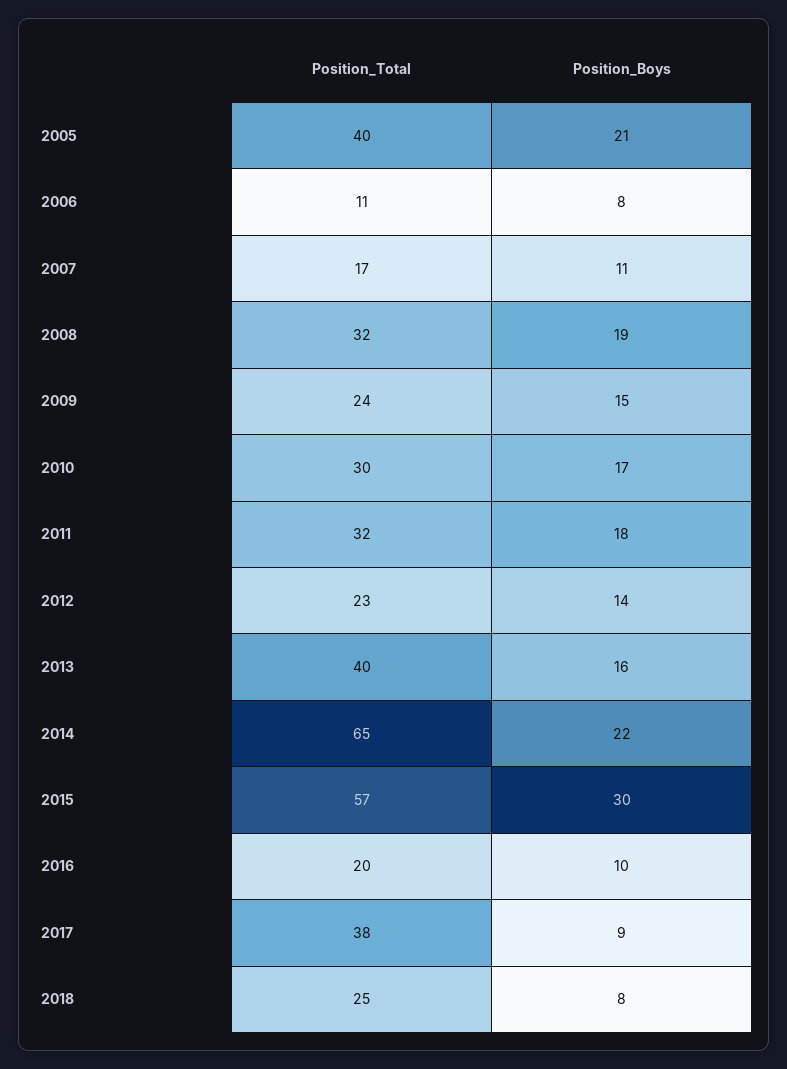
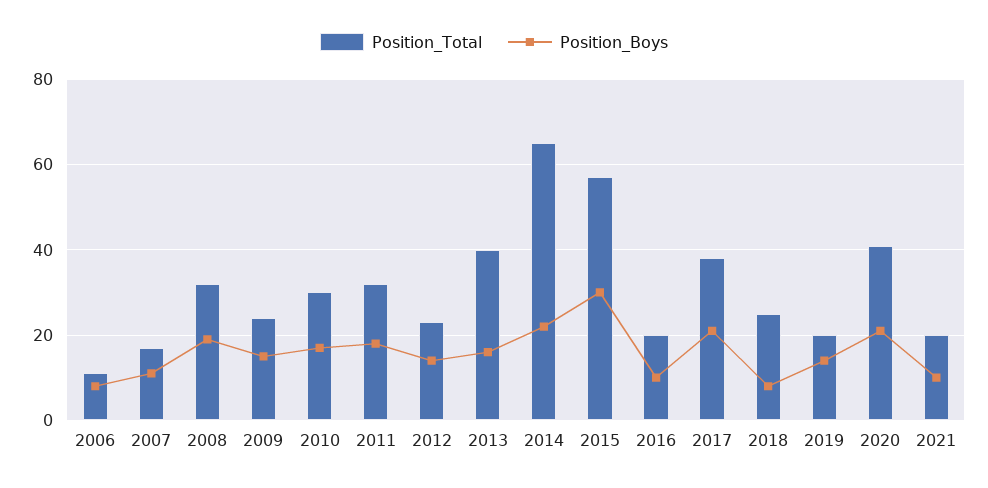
Position_Total, 2005: 40 -> none
Position_Boys, 2005: 21 -> none
Position_Boys, 2017: 9 -> 20
Position_Total, 2019: none -> 20
Position_Boys, 2019: none -> 15
Position_Total, 2020: none -> 40
Position_Boys, 2020: none -> 20
Position_Total, 2021: none -> 20
Position_Boys, 2021: none -> 10

